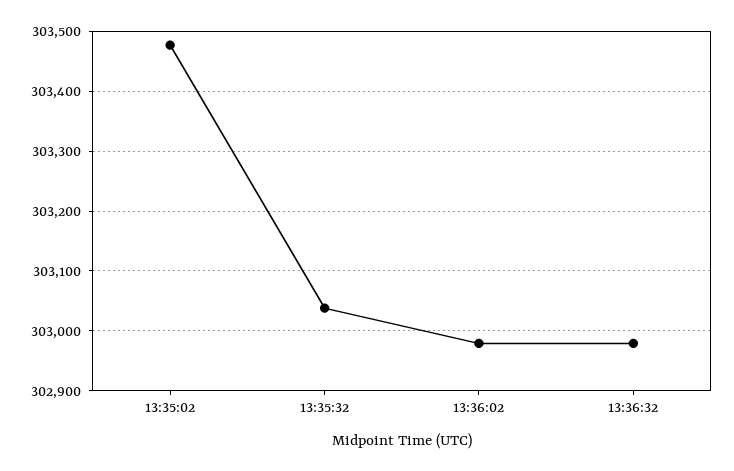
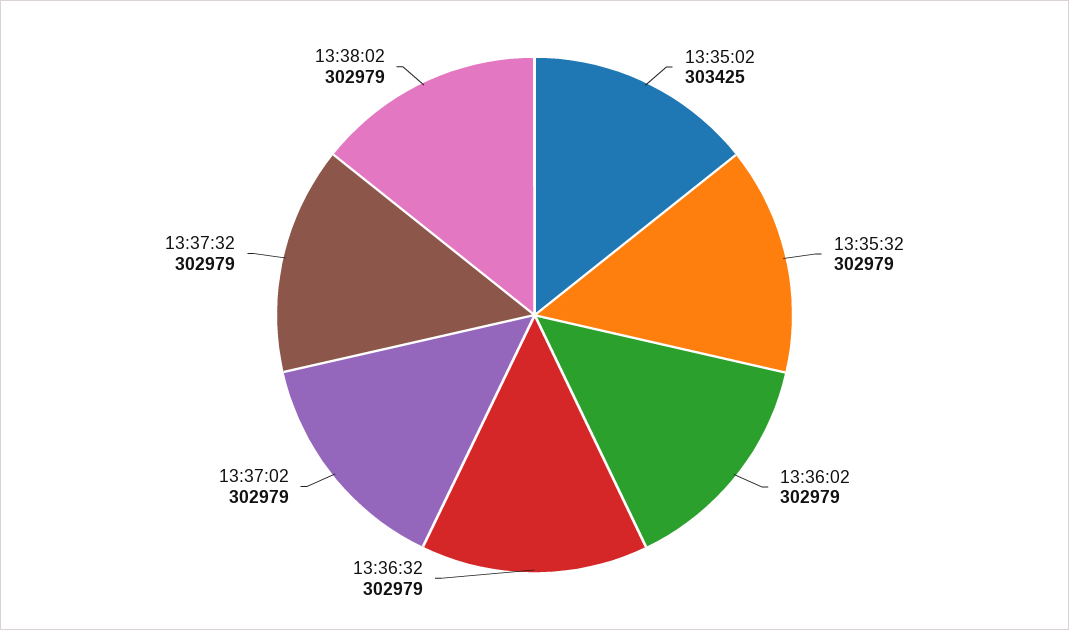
13:35:02: 303480 -> 303425
13:35:32: 303040 -> 302979
13:37:02: none -> 302979
13:37:32: none -> 302979
13:38:02: none -> 302979

